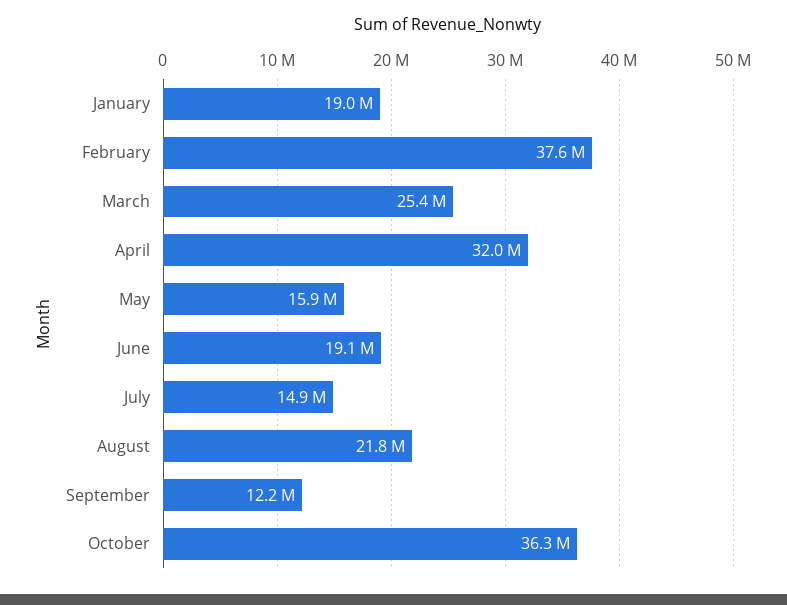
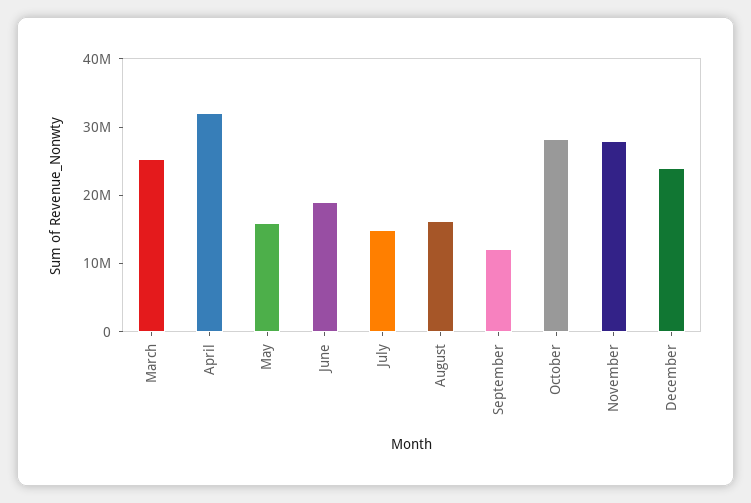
January: 19000000 -> none
February: 37600000 -> none
August: 21800000 -> 16000000
October: 36300000 -> 28000000
November: none -> 28000000
December: none -> 24000000

